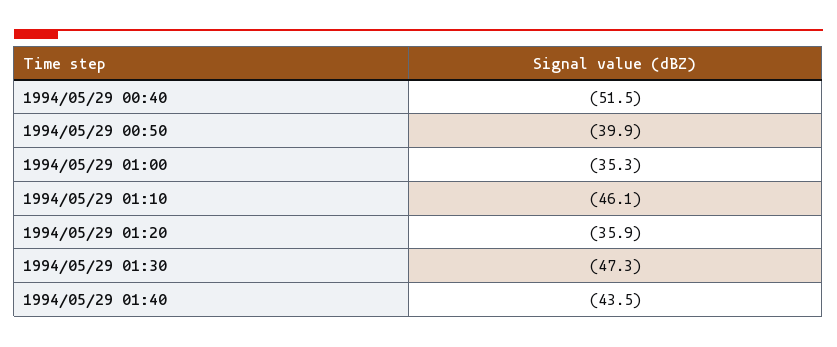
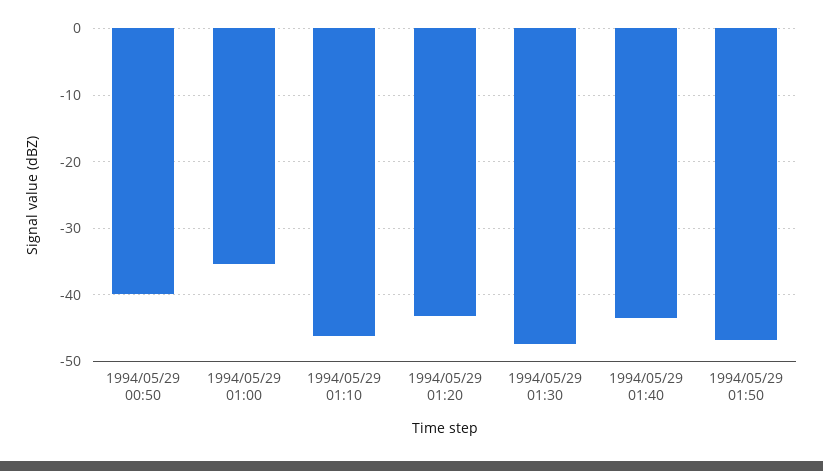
1994/05/29 00:40: -51.5 -> none
1994/05/29 01:20: -35.9 -> -43
1994/05/29 01:50: none -> -47

